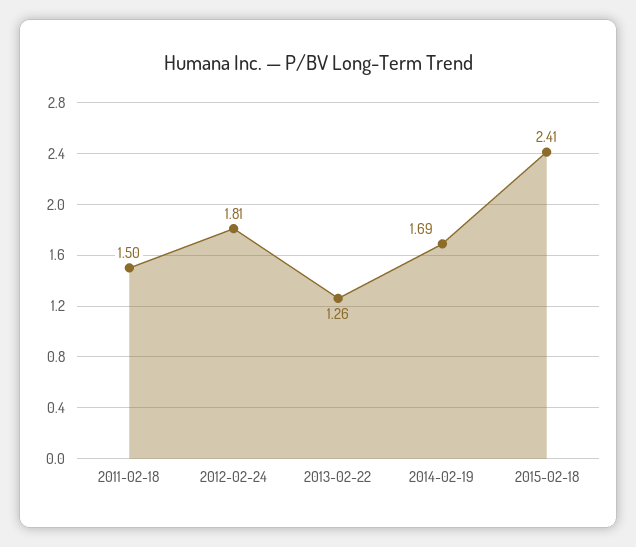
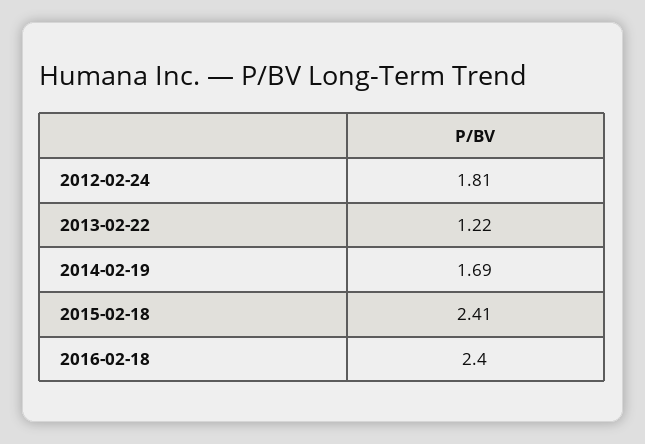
2011-02-18: 1.5 -> none
2013-02-22: 1.26 -> 1.22
2016-02-18: none -> 2.4

